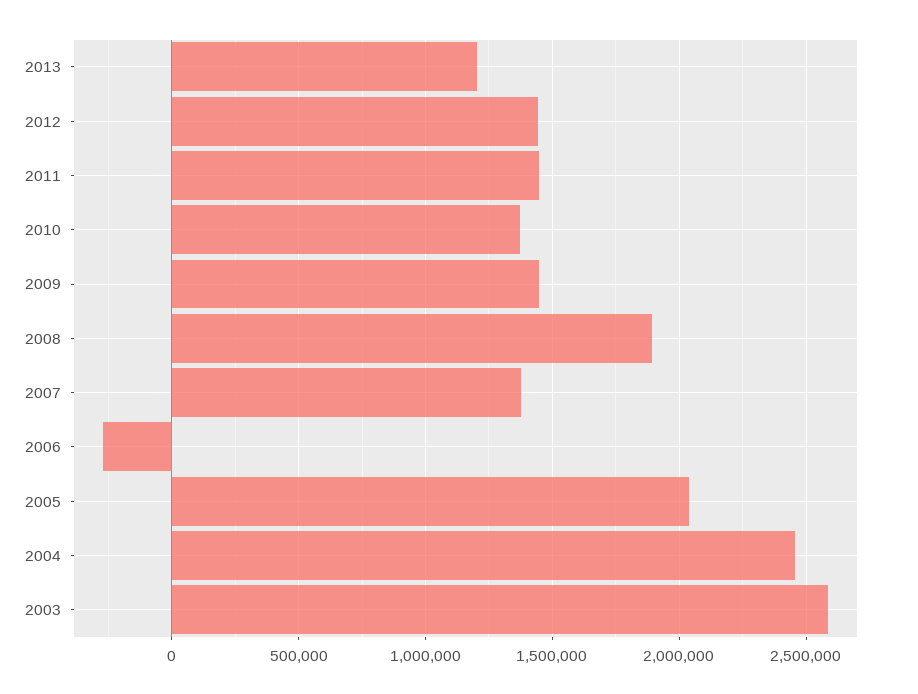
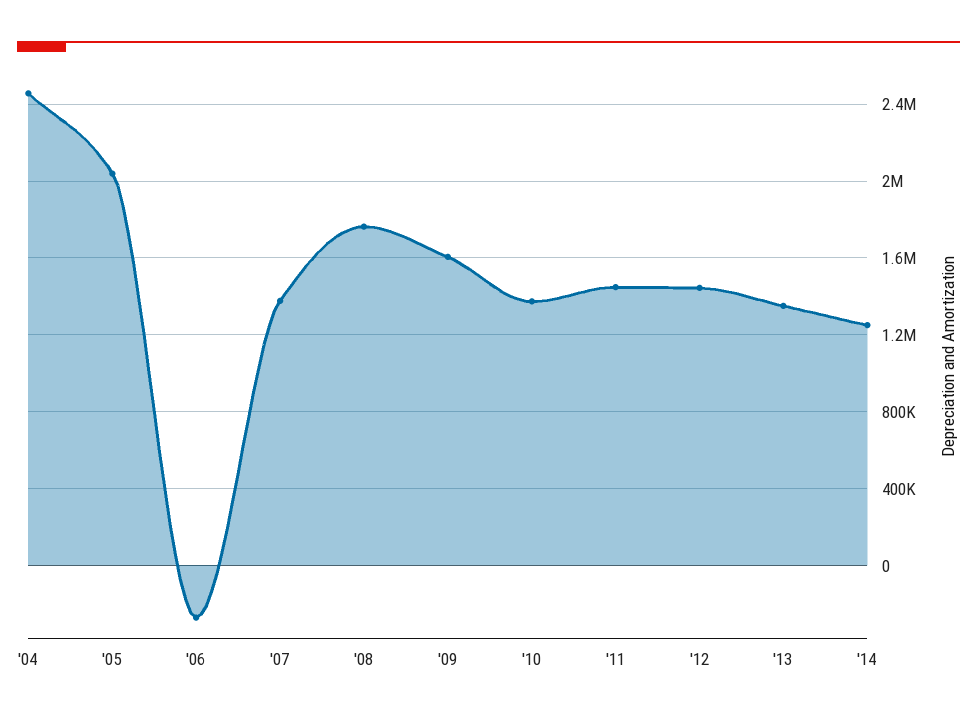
2013: 1200000 -> 1350000
2009: 1450000 -> 1600000
2008: 1900000 -> 1750000
2003: 2600000 -> none
'14: none -> 1250000

